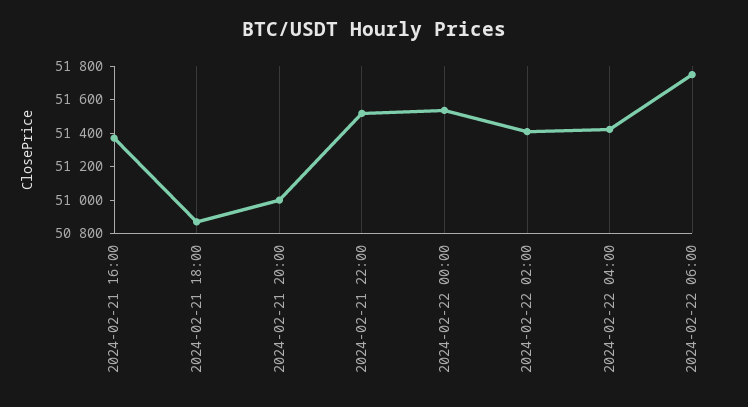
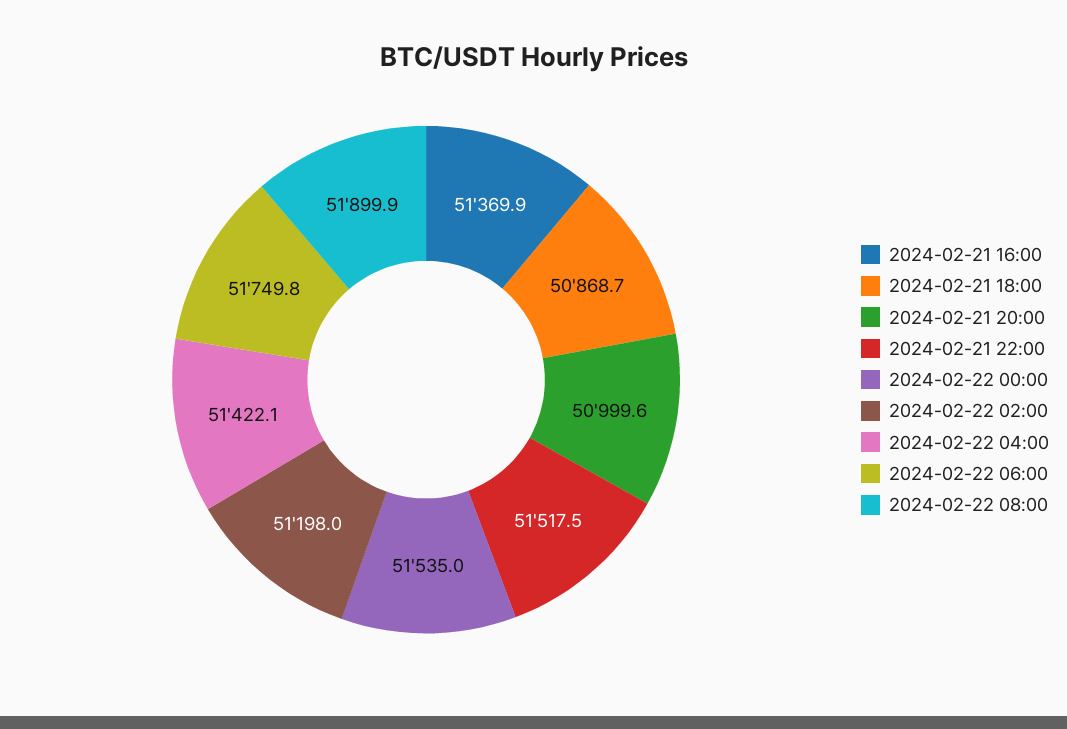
2024-02-22 02:00: 51400 -> 51198
2024-02-22 08:00: none -> 51899.9

